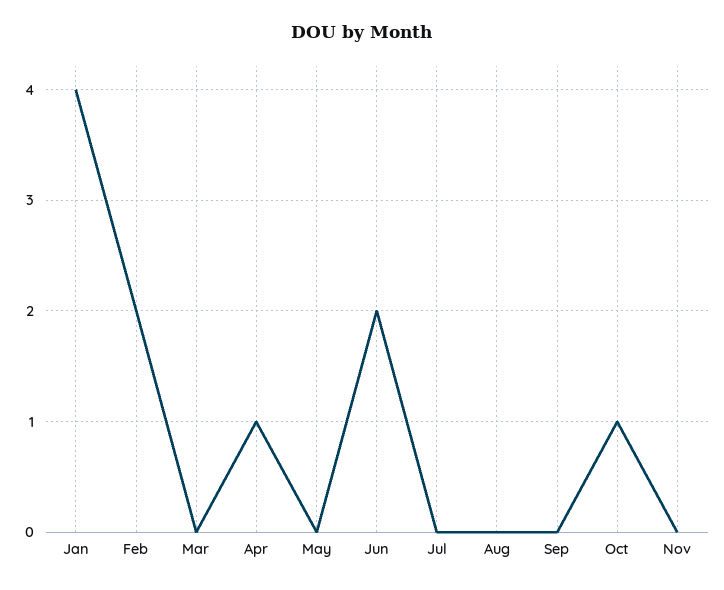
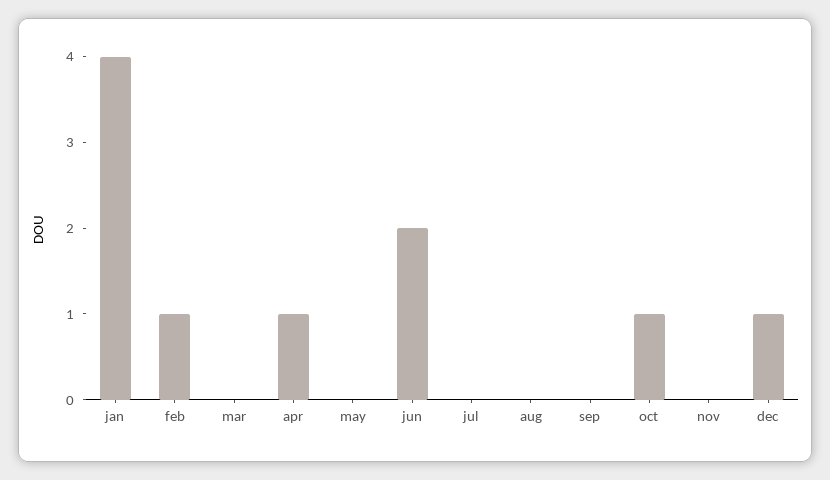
Feb: 2 -> 1
dec: none -> 1

